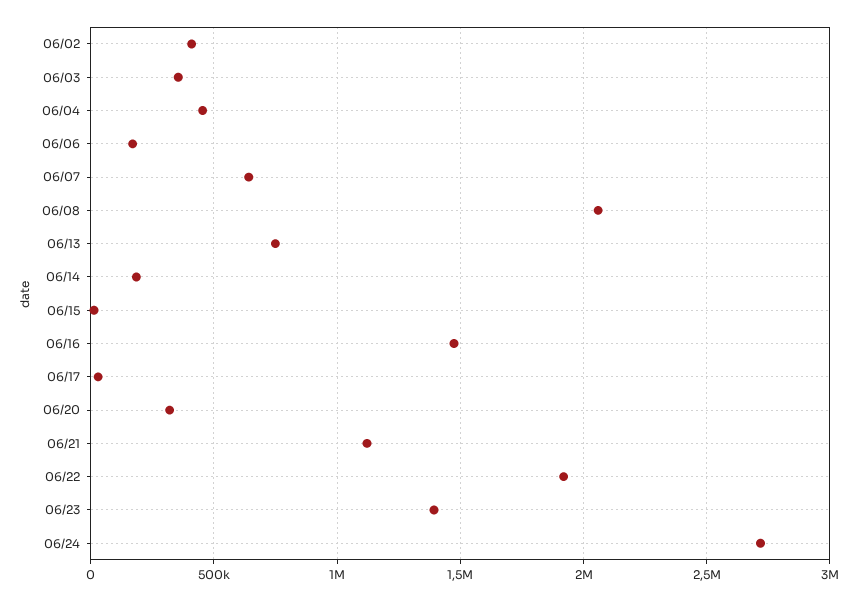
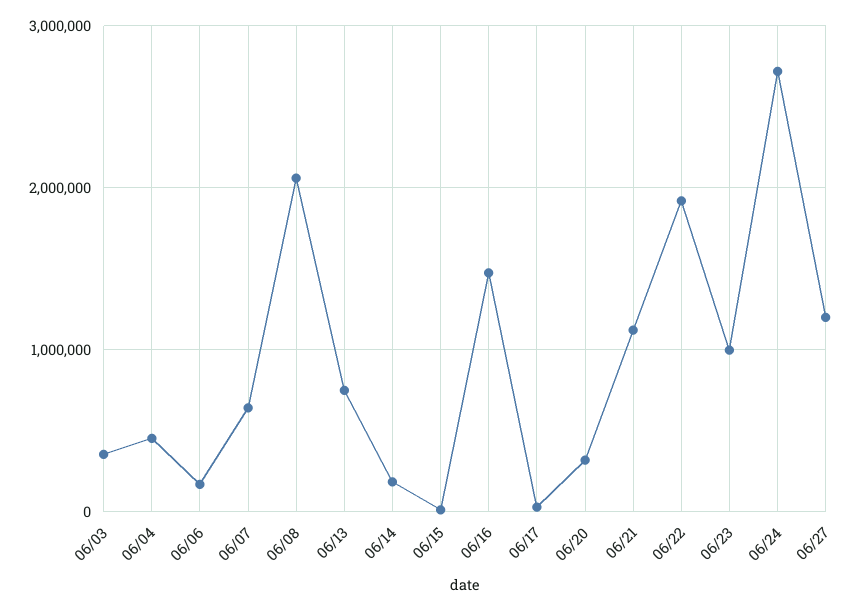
06/02: 400000 -> none
06/23: 1400000 -> 1000000
06/27: none -> 1200000

